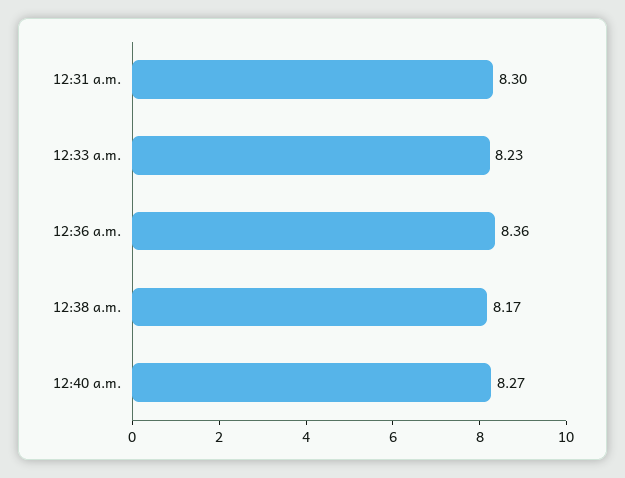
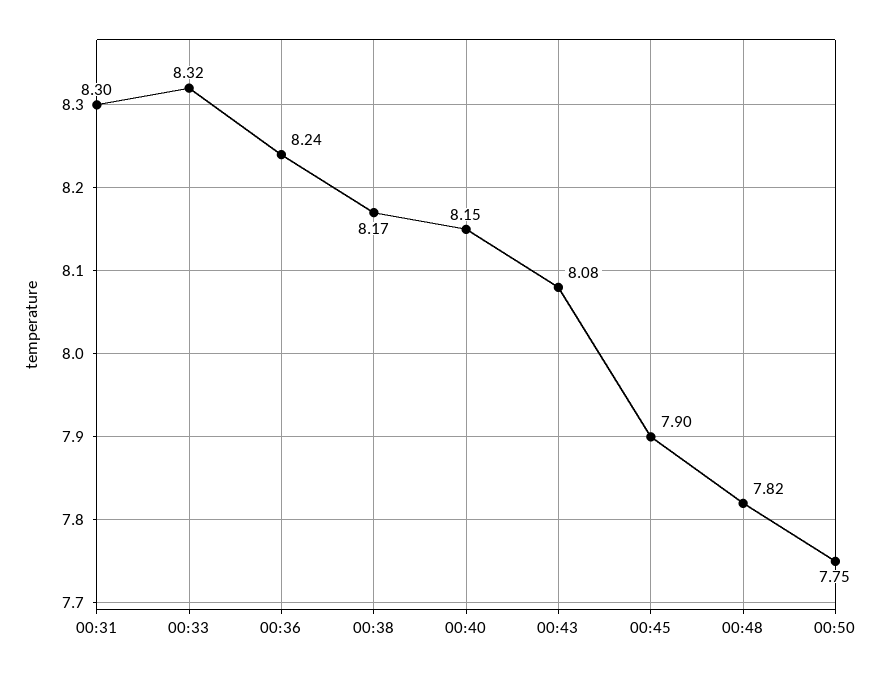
12:33 a.m.: 8.23 -> 8.32
12:36 a.m.: 8.36 -> 8.24
12:40 a.m.: 8.27 -> 8.15
00:43: none -> 8.08
00:45: none -> 7.9
00:48: none -> 7.82
00:50: none -> 7.75

